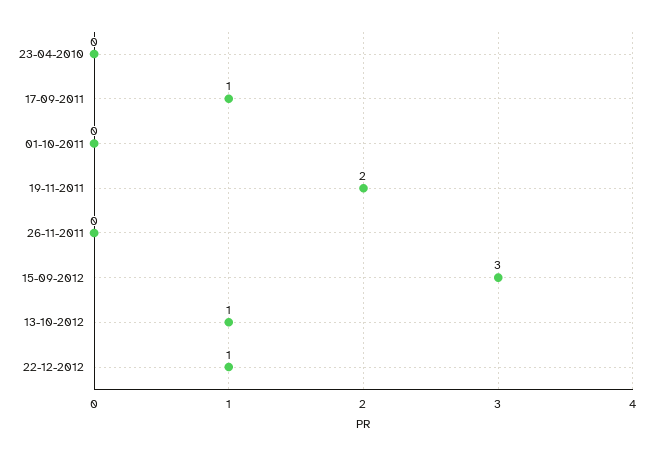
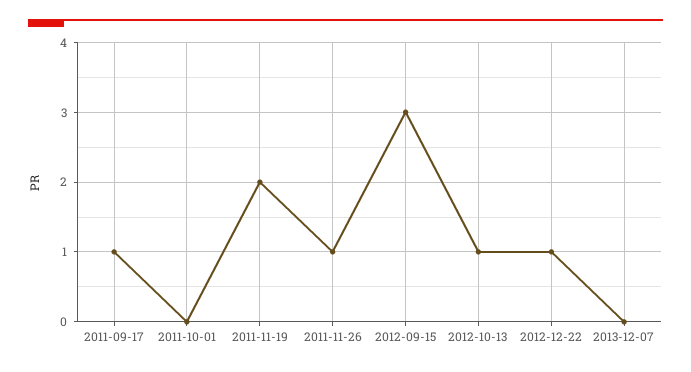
23-04-2010: 0 -> none
26-11-2011: 0 -> 1
2013-12-07: none -> 0

